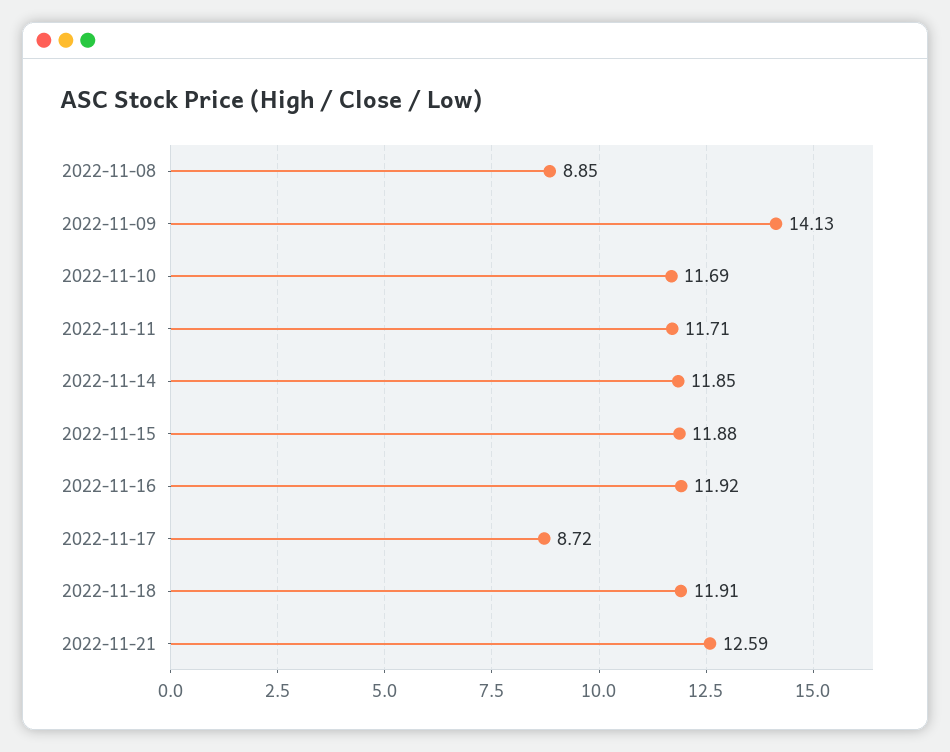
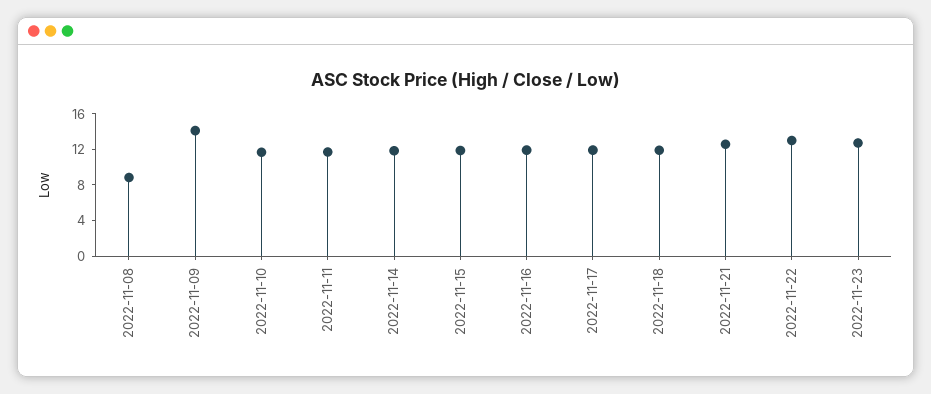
2022-11-17: 8.72 -> 12
2022-11-22: none -> 13
2022-11-23: none -> 13

